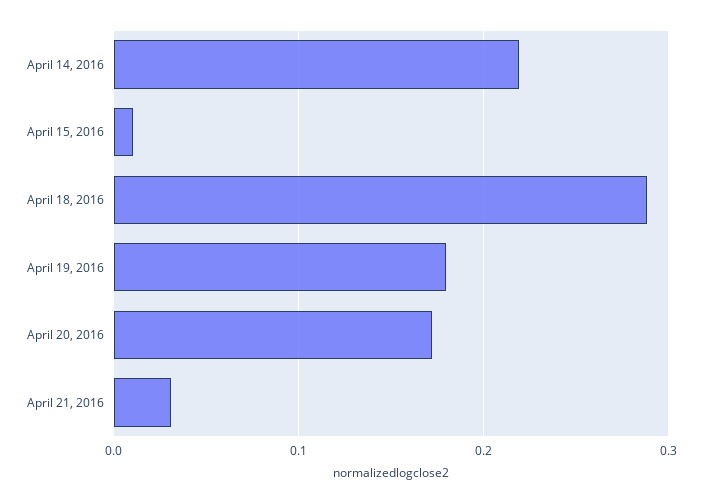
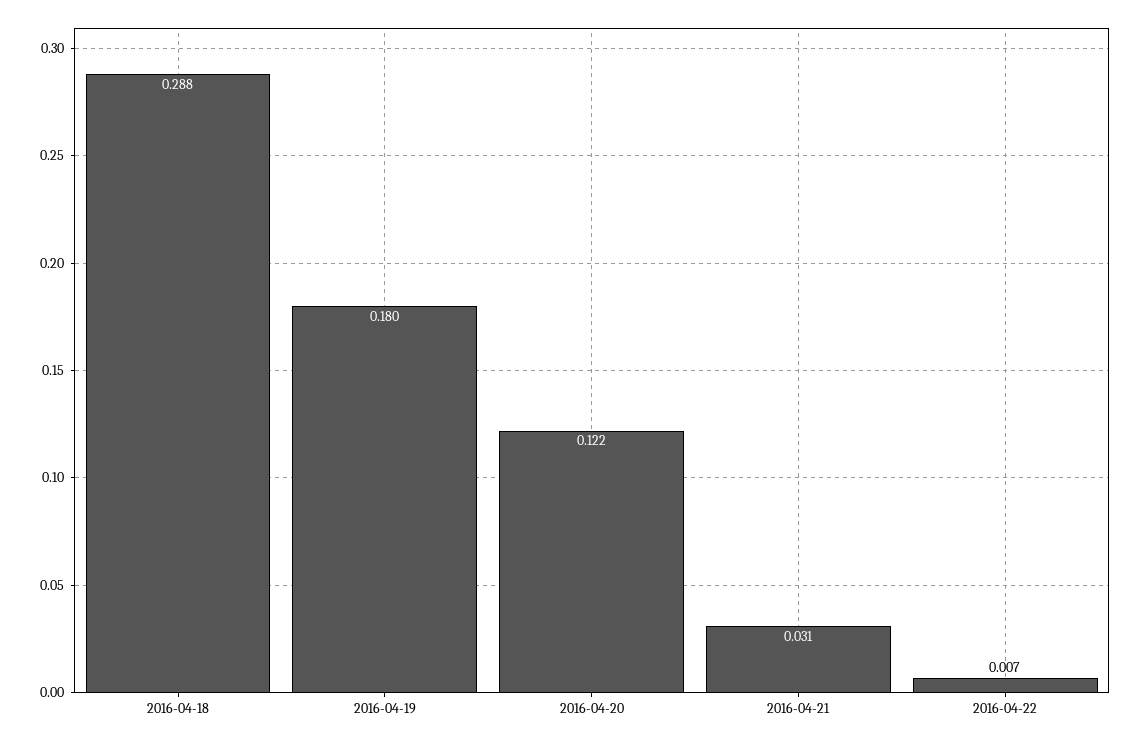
April 14, 2016: 0.22 -> none
April 15, 2016: 0.01 -> none
April 20, 2016: 0.17 -> 0.122
2016-04-22: none -> 0.007

